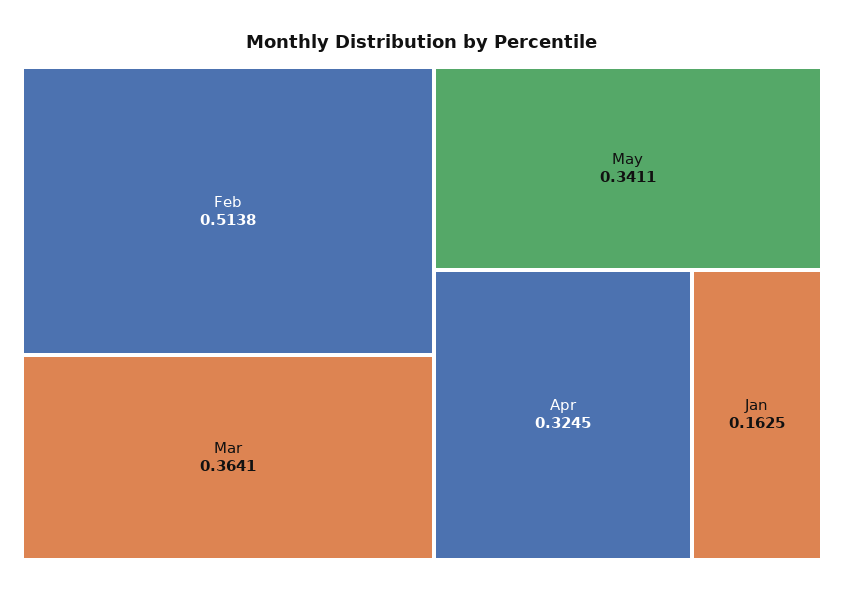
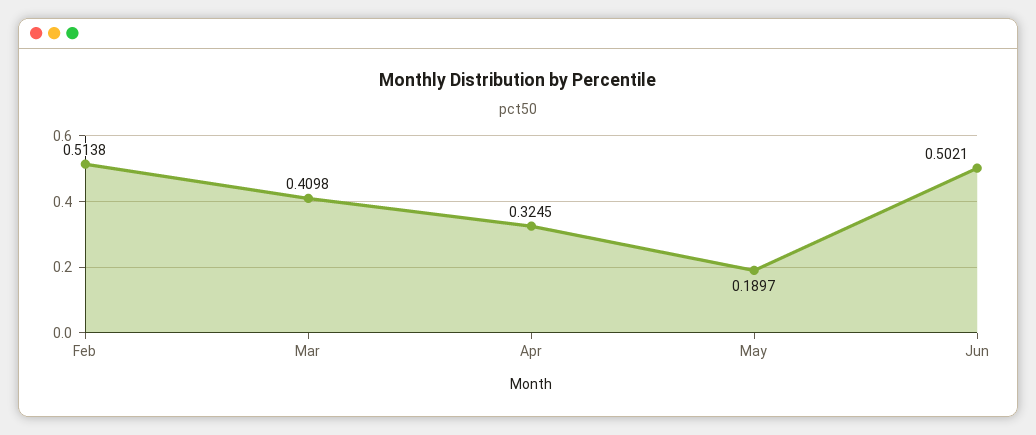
Mar: 0.3641 -> 0.4098
May: 0.3411 -> 0.1897
Jan: 0.1625 -> none
Jun: none -> 0.5021

